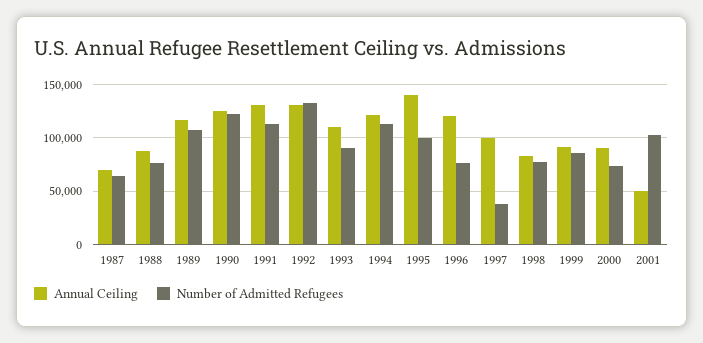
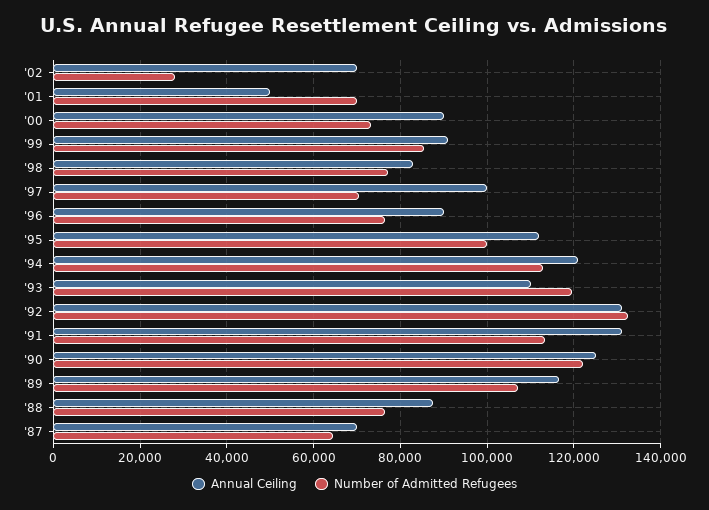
Number of Admitted Refugees, 1993: 90000 -> 120000
Annual Ceiling, 1995: 140000 -> 112000
Annual Ceiling, 1996: 120000 -> 90000
Number of Admitted Refugees, 1997: 40000 -> 70000
Number of Admitted Refugees, 2001: 100000 -> 70000
Annual Ceiling, '02: none -> 70000
Number of Admitted Refugees, '02: none -> 28000

